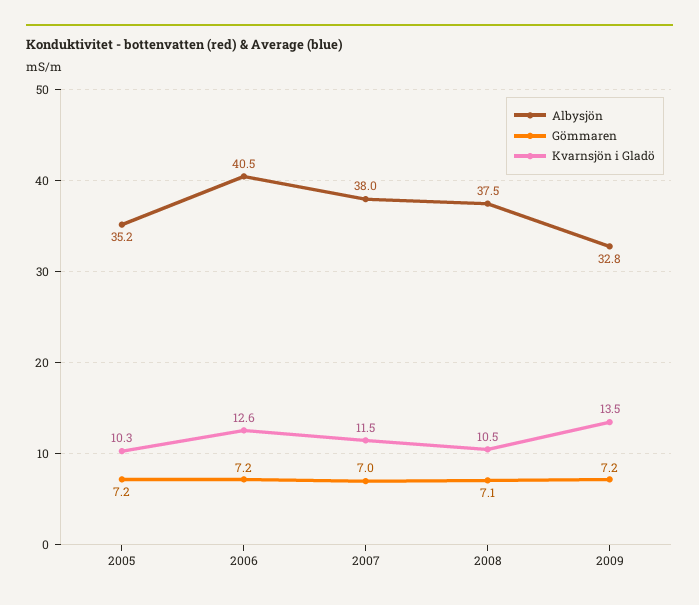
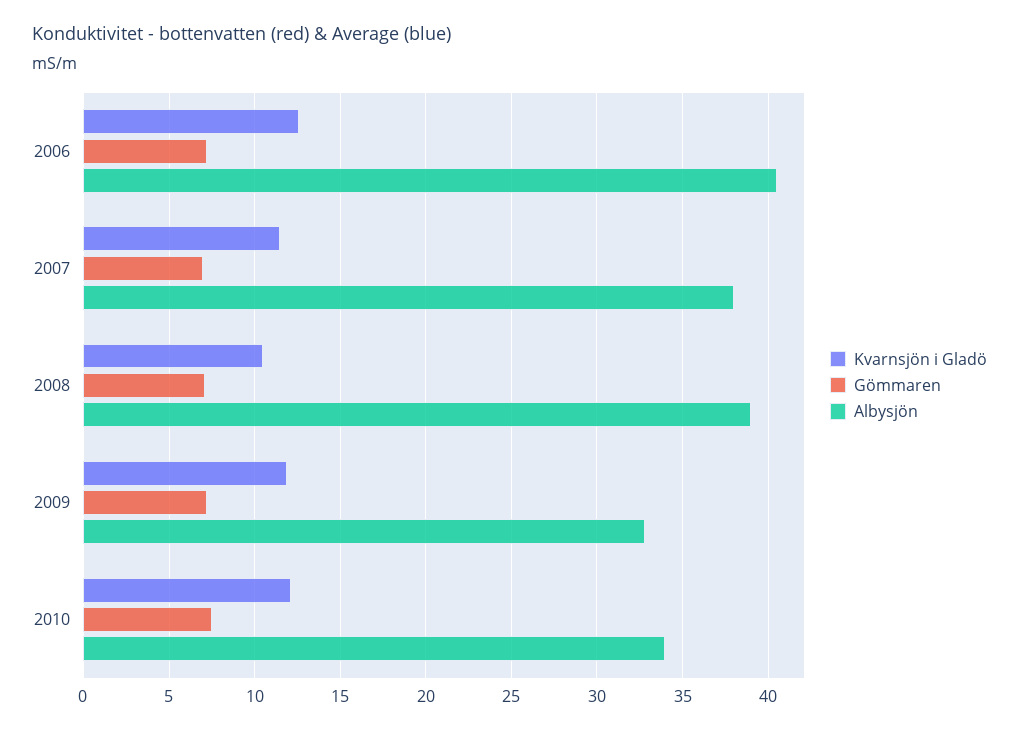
Albysjön, 2005: 35.2 -> none
Gömmaren, 2005: 7.2 -> none
Kvarnsjön i Gladö, 2005: 10.3 -> none
Albysjön, 2008: 37.5 -> 39
Kvarnsjön i Gladö, 2009: 13.5 -> 12
Kvarnsjön i Gladö, 2010: none -> 12
Gömmaren, 2010: none -> 7.5
Albysjön, 2010: none -> 34

